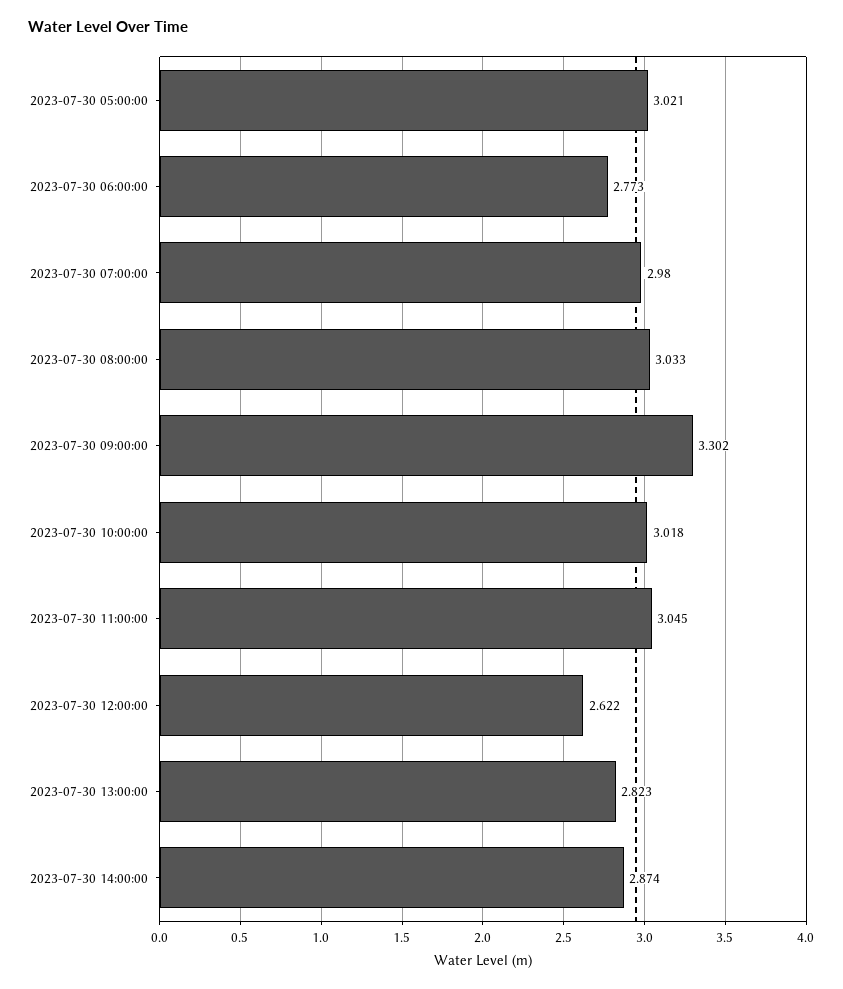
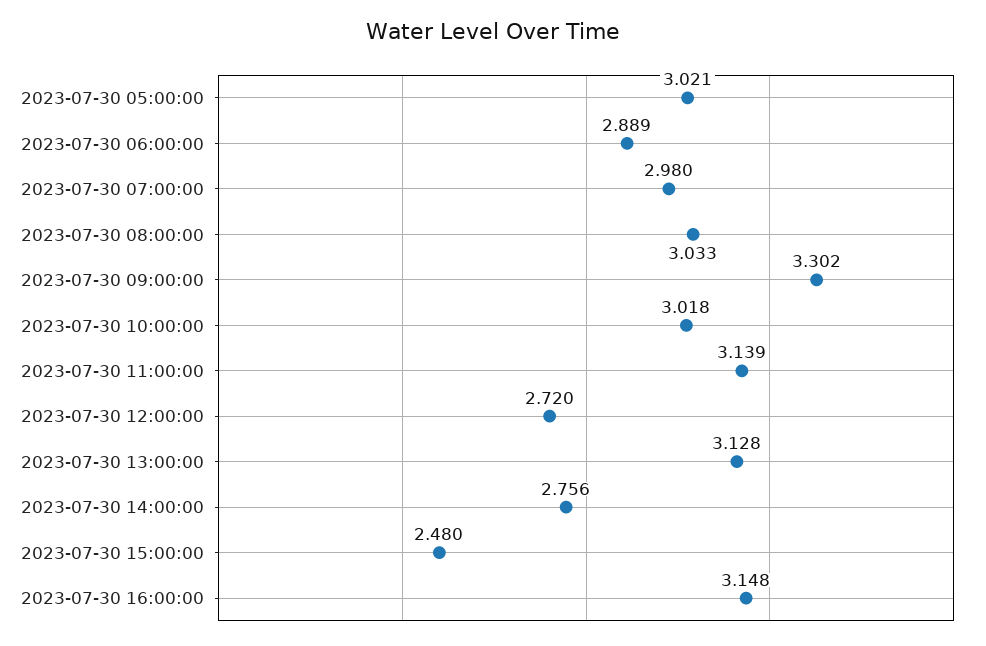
2023-07-30 06:00:00: 2.773 -> 2.889
2023-07-30 11:00:00: 3.045 -> 3.139
2023-07-30 12:00:00: 2.622 -> 2.72
2023-07-30 13:00:00: 2.823 -> 3.128
2023-07-30 14:00:00: 2.874 -> 2.756
2023-07-30 15:00:00: none -> 2.48
2023-07-30 16:00:00: none -> 3.148

